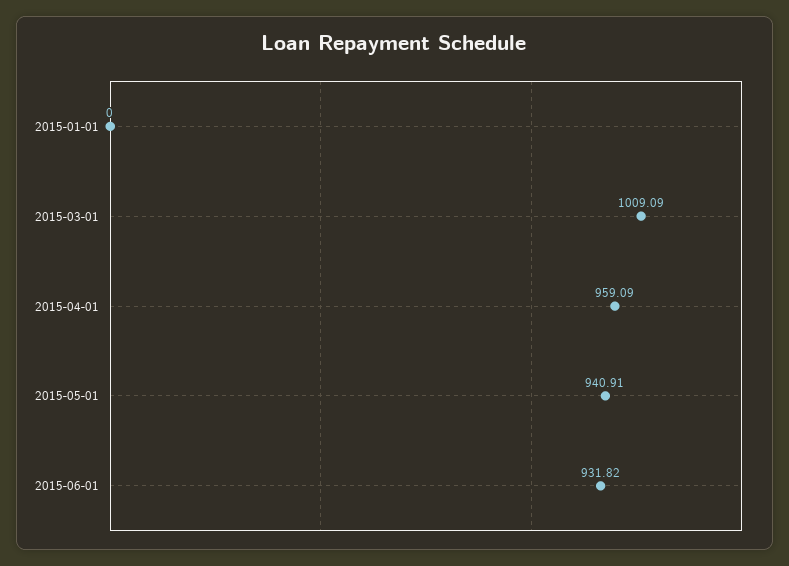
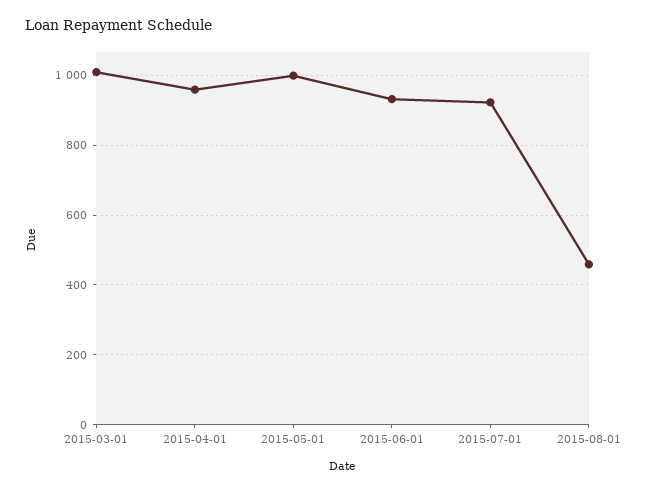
2015-01-01: 0 -> none
2015-05-01: 940.91 -> 1000
2015-07-01: none -> 920
2015-08-01: none -> 460

